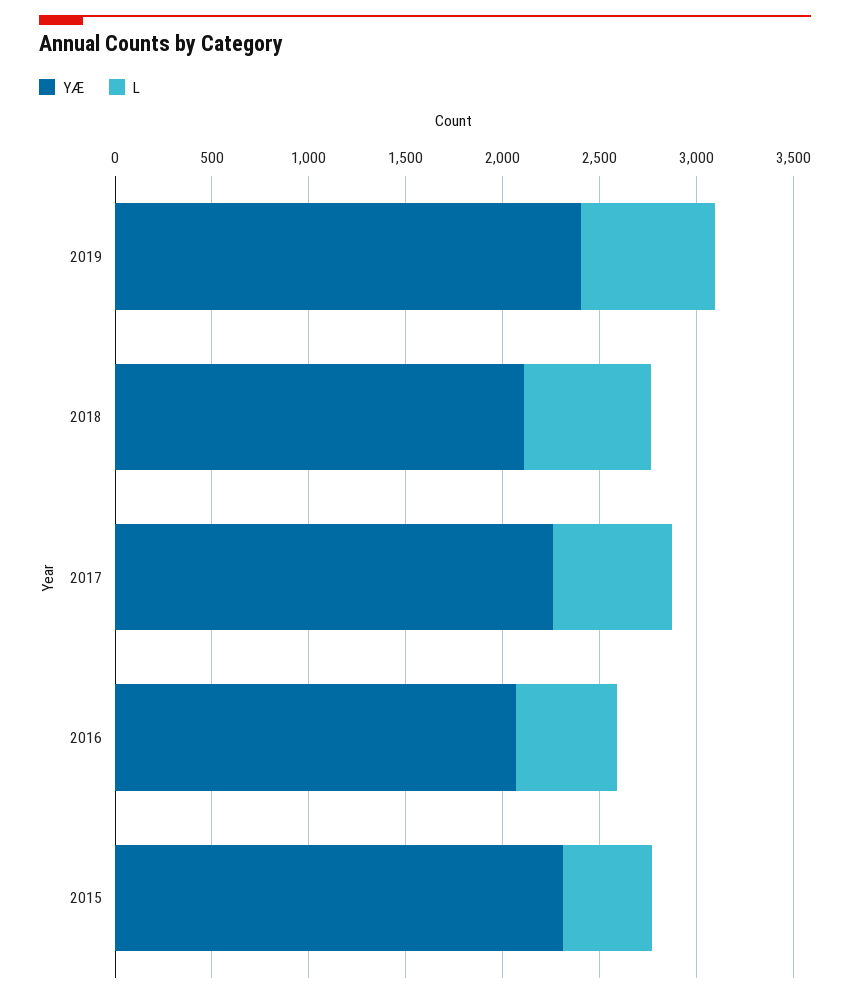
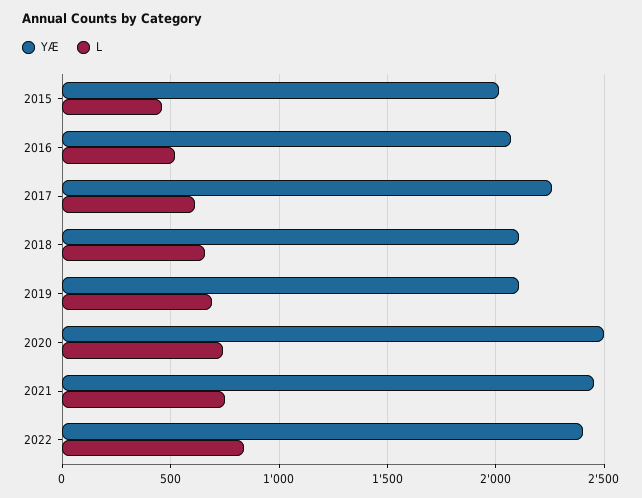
YÆ, 2019: 2400 -> 2100
YÆ, 2015: 2300 -> 2000
YÆ, 2020: none -> 2500
L, 2020: none -> 750
YÆ, 2021: none -> 2450
L, 2021: none -> 750
YÆ, 2022: none -> 2400
L, 2022: none -> 850

